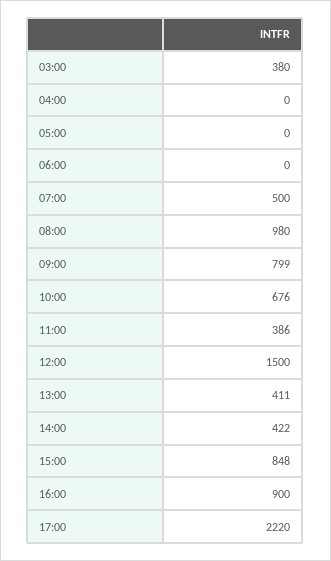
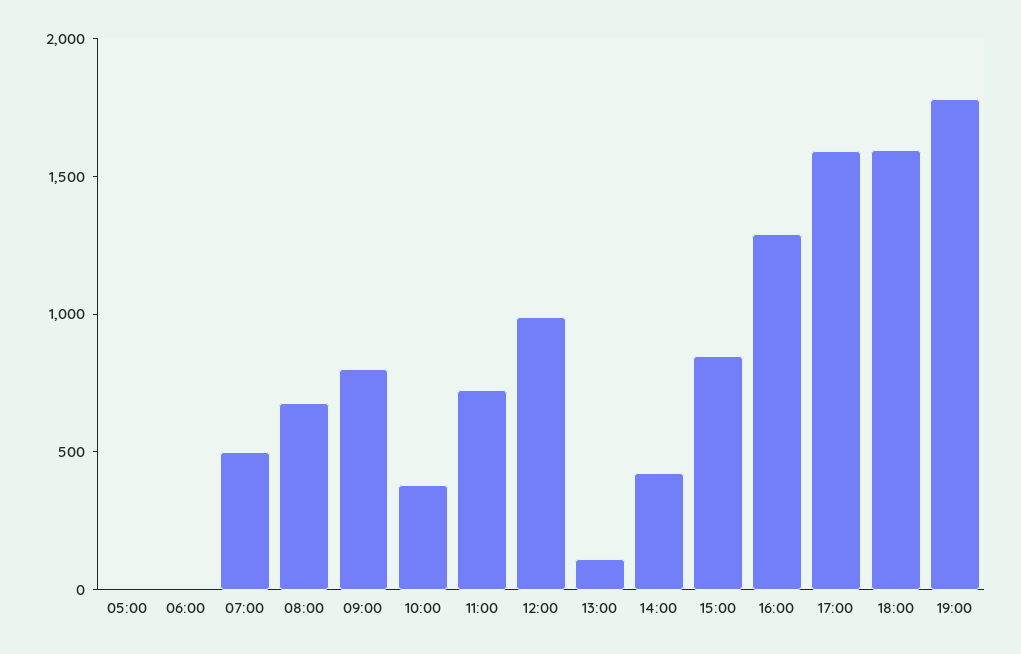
03:00: 380 -> none
04:00: 0 -> none
08:00: 980 -> 700
10:00: 676 -> 400
11:00: 386 -> 700
12:00: 1500 -> 1000
13:00: 411 -> 100
16:00: 900 -> 1300
17:00: 2220 -> 1600
18:00: none -> 1600
19:00: none -> 1800

